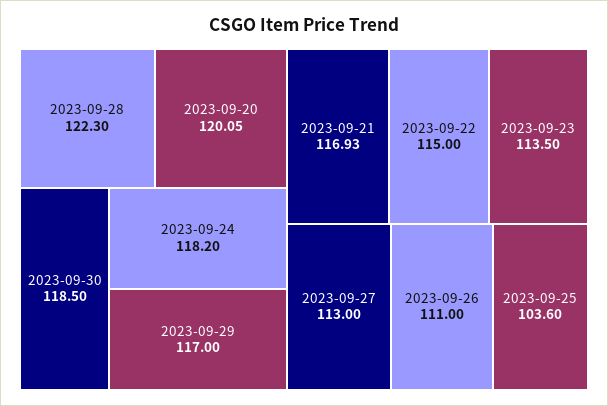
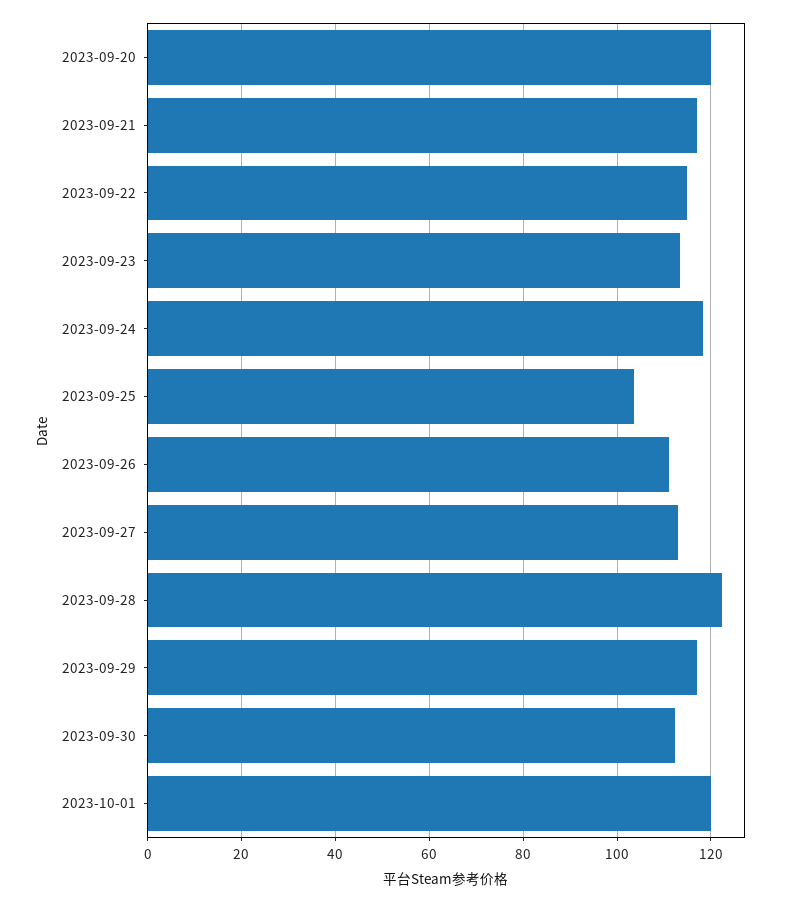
2023-09-30: 118.5 -> 112
2023-10-01: none -> 120

